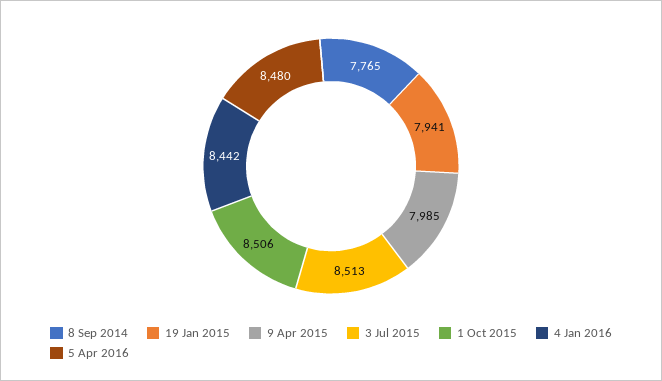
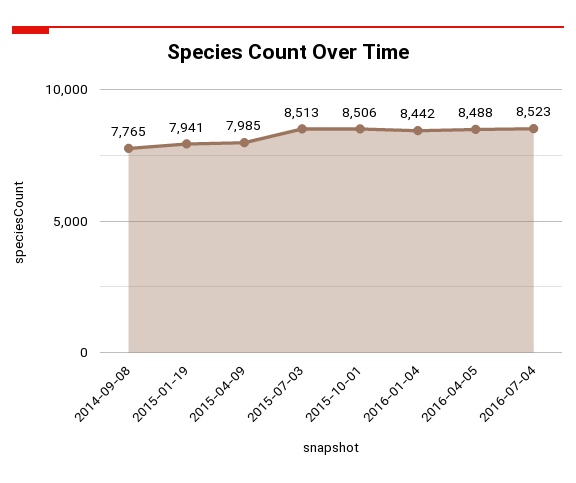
5 Apr 2016: 8480 -> 8488
2016-07-04: none -> 8523

